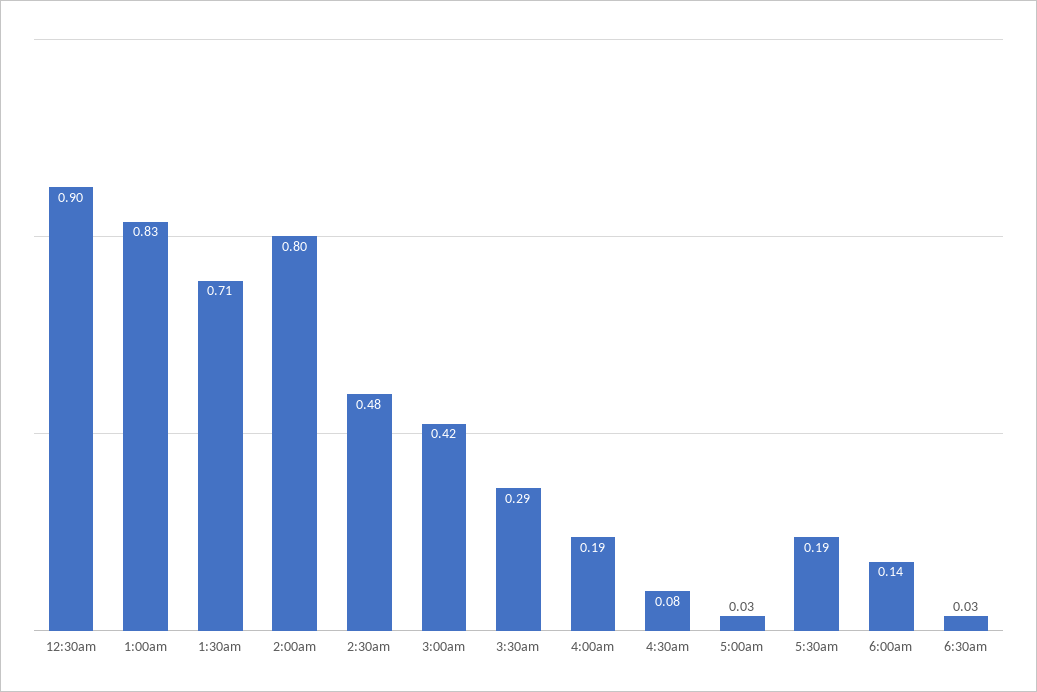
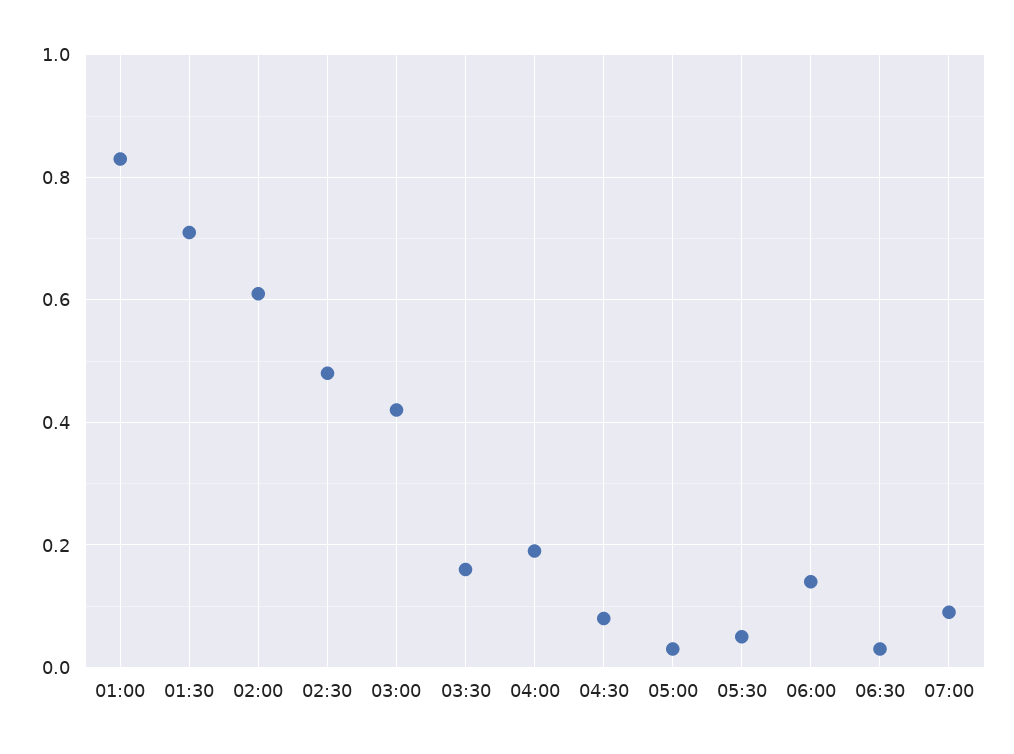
12:30am: 0.9 -> none
2:00am: 0.8 -> 0.6
3:30am: 0.29 -> 0.15
5:30am: 0.19 -> 0.05
07:00: none -> 0.1

